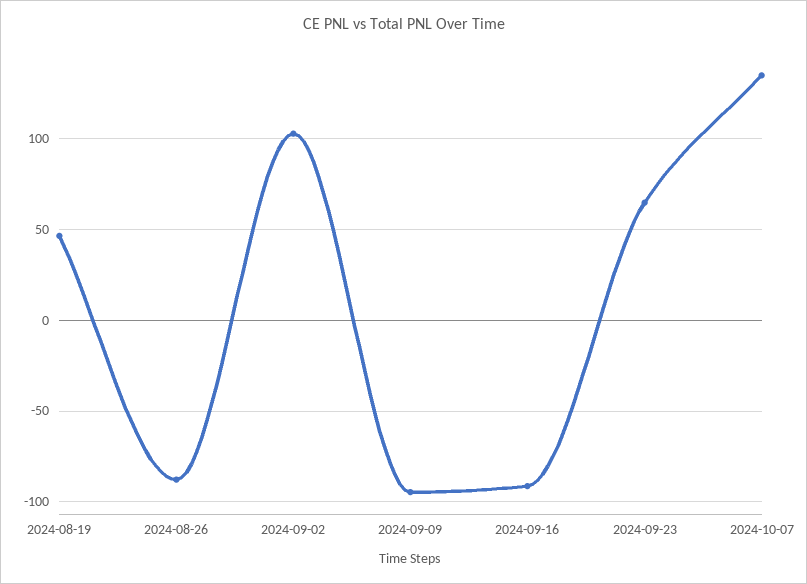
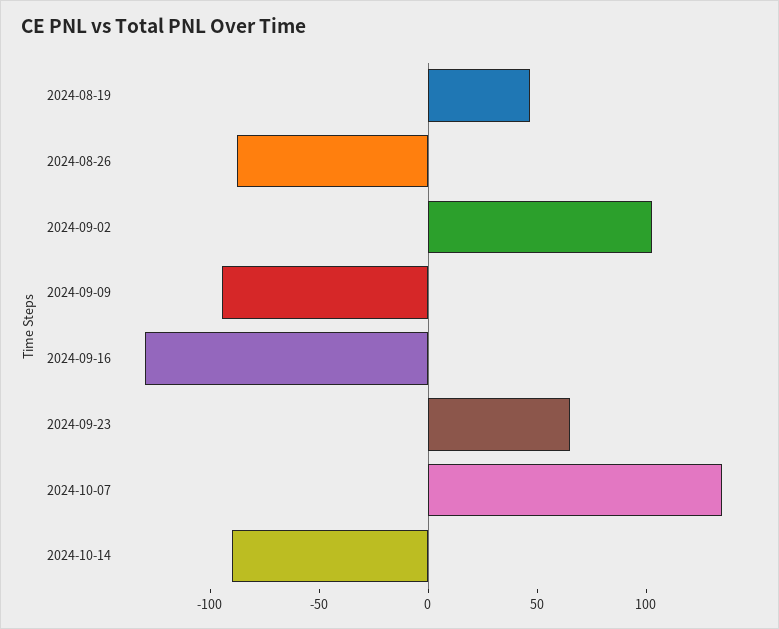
2024-09-16: -90 -> -130
2024-10-14: none -> -90

